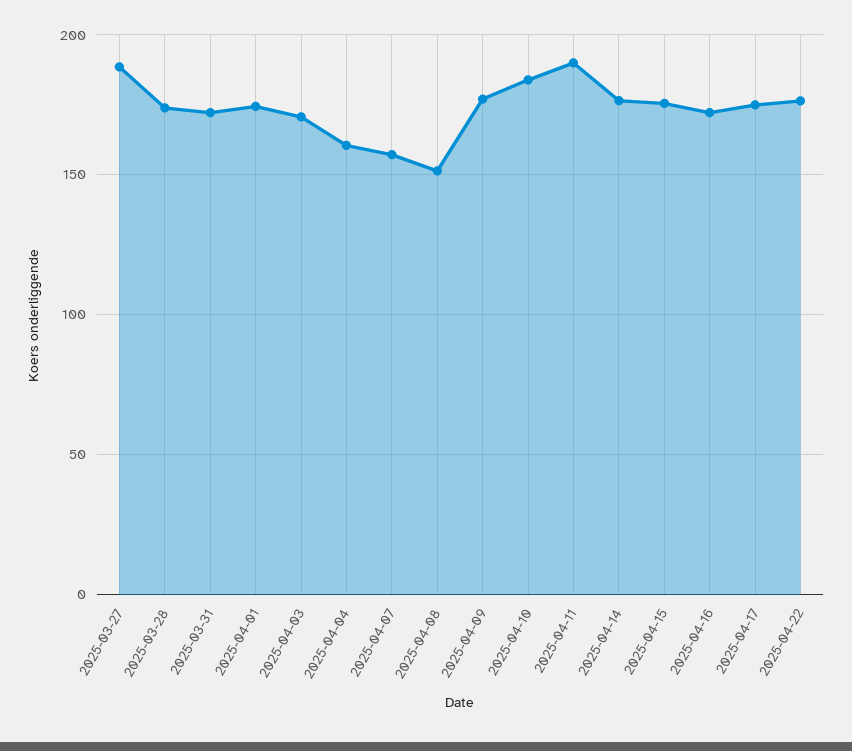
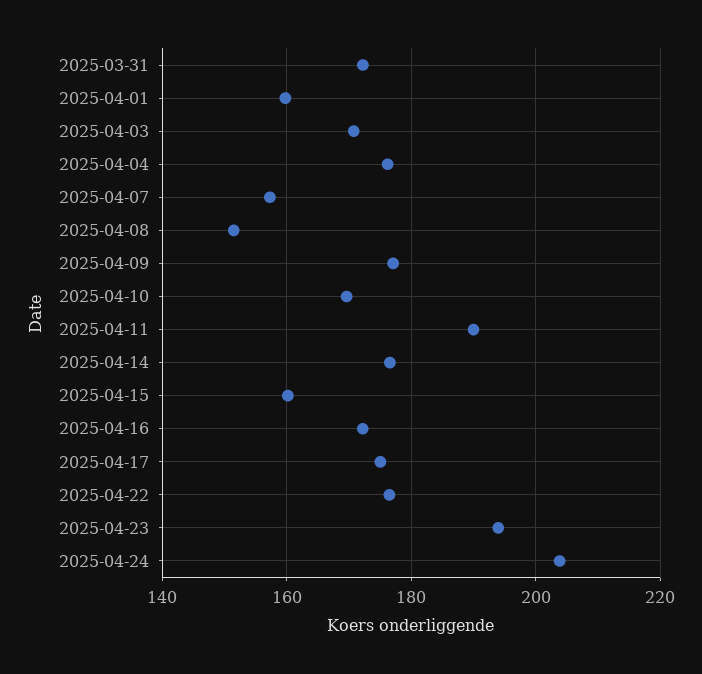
2025-03-27: 190 -> none
2025-03-28: 175 -> none
2025-04-01: 175 -> 160
2025-04-04: 160 -> 176
2025-04-10: 185 -> 170
2025-04-15: 175 -> 160
2025-04-23: none -> 194
2025-04-24: none -> 204

